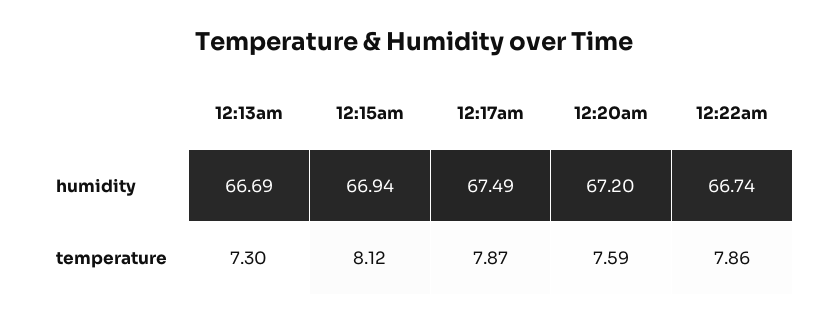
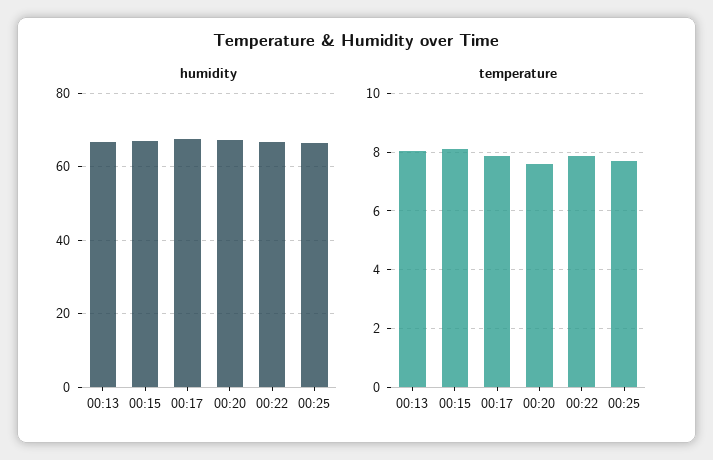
temperature, 12:13am: 7.3 -> 8
humidity, 00:25: none -> 66
temperature, 00:25: none -> 7.75

